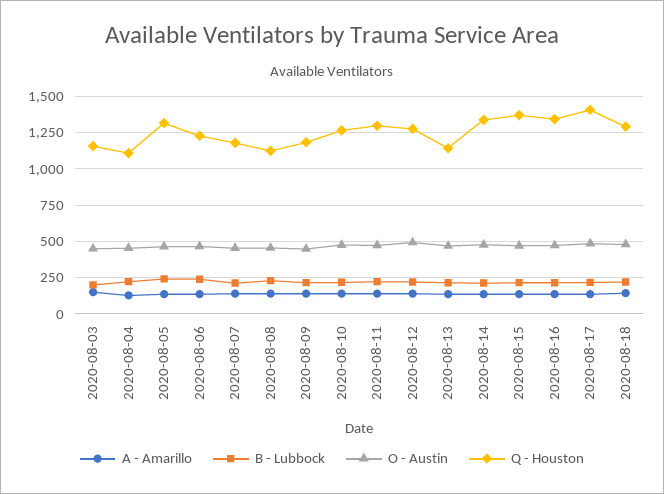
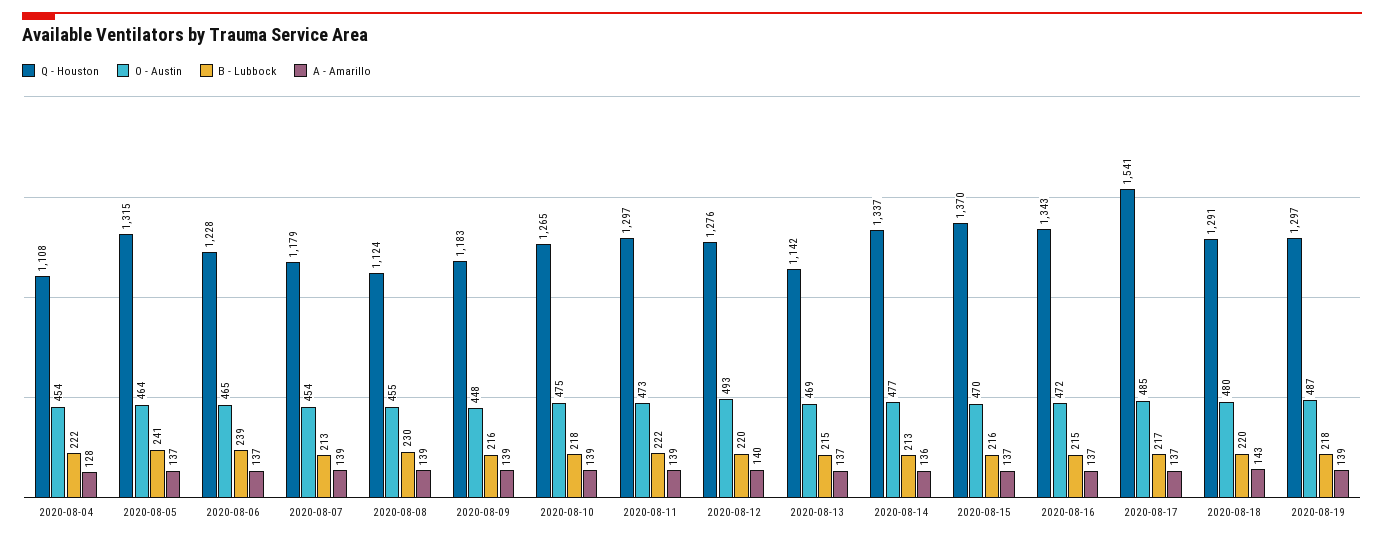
A - Amarillo, 2020-08-03: 150 -> none
B - Lubbock, 2020-08-03: 200 -> none
O - Austin, 2020-08-03: 450 -> none
Q - Houston, 2020-08-03: 1150 -> none
Q - Houston, 2020-08-17: 1400 -> 1541
Q - Houston, 2020-08-19: none -> 1297
O - Austin, 2020-08-19: none -> 487
B - Lubbock, 2020-08-19: none -> 218
A - Amarillo, 2020-08-19: none -> 139

